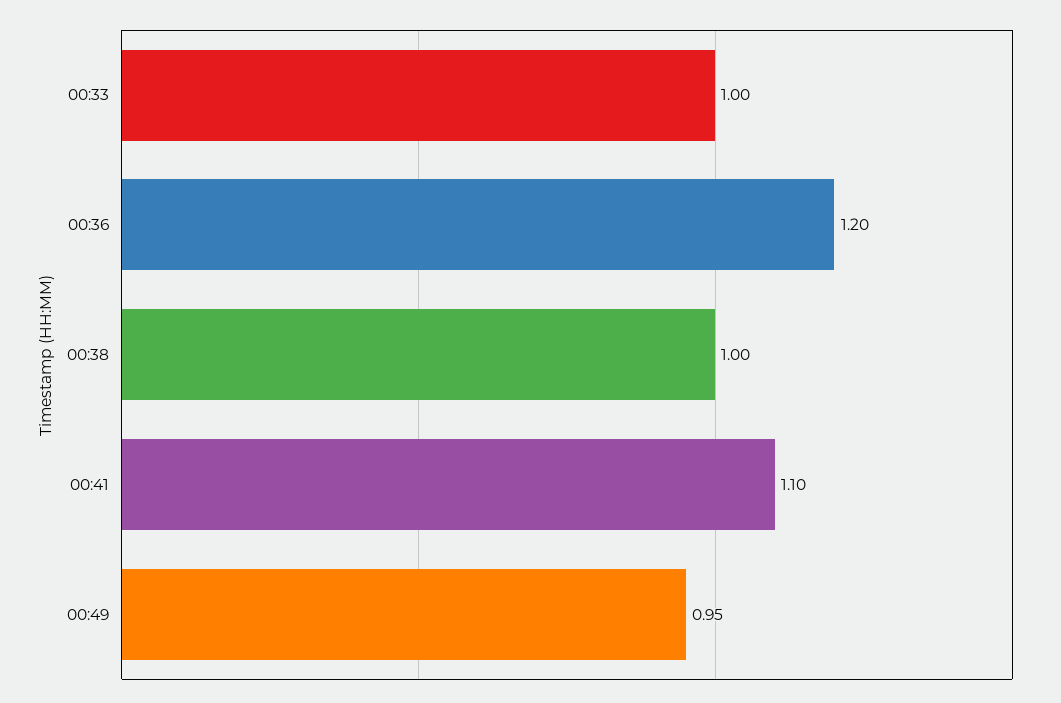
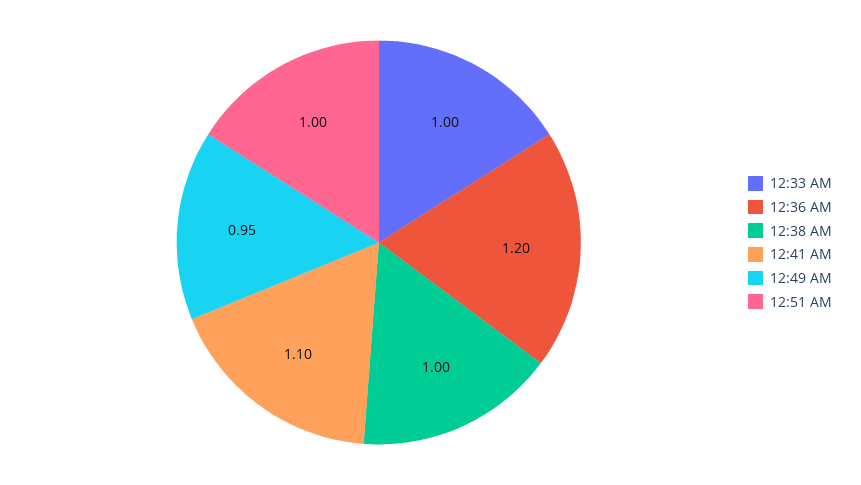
12:51 AM: none -> 1

